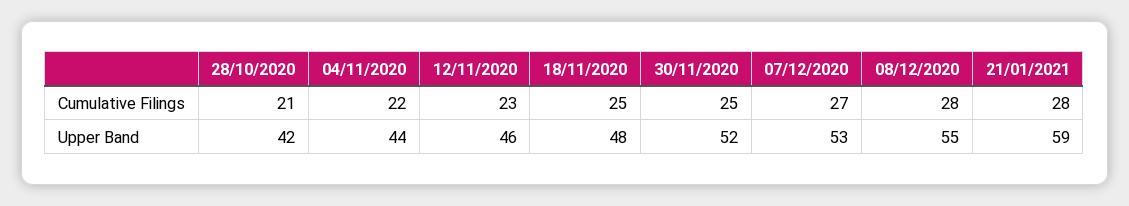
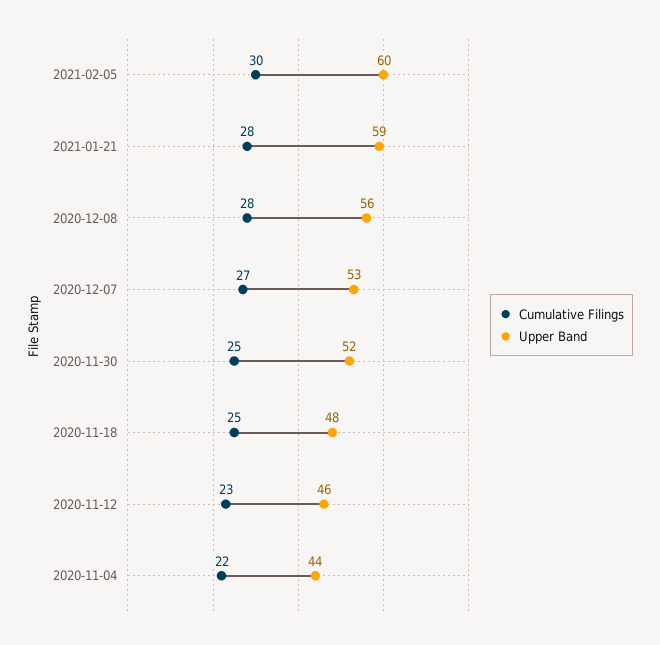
Cumulative Filings, 28/10/2020: 21 -> none
Upper Band, 28/10/2020: 42 -> none
Upper Band, 08/12/2020: 55 -> 56
Cumulative Filings, 2021-02-05: none -> 30
Upper Band, 2021-02-05: none -> 60

